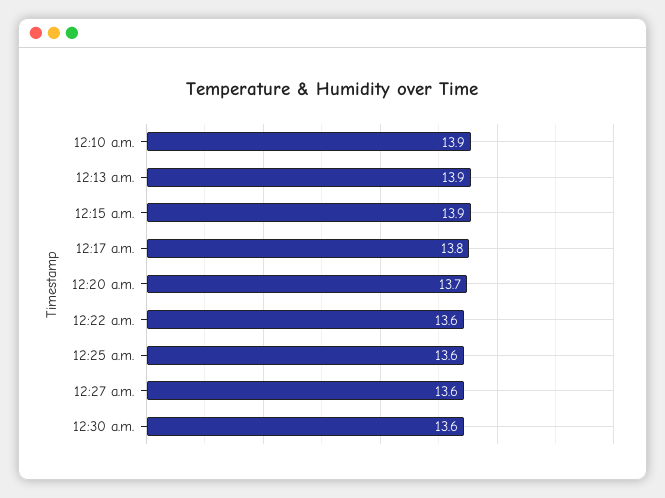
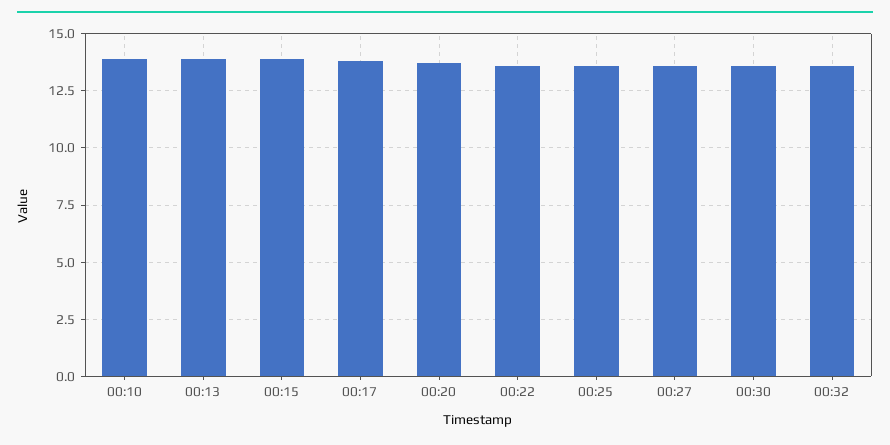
00:32: none -> 13.5

